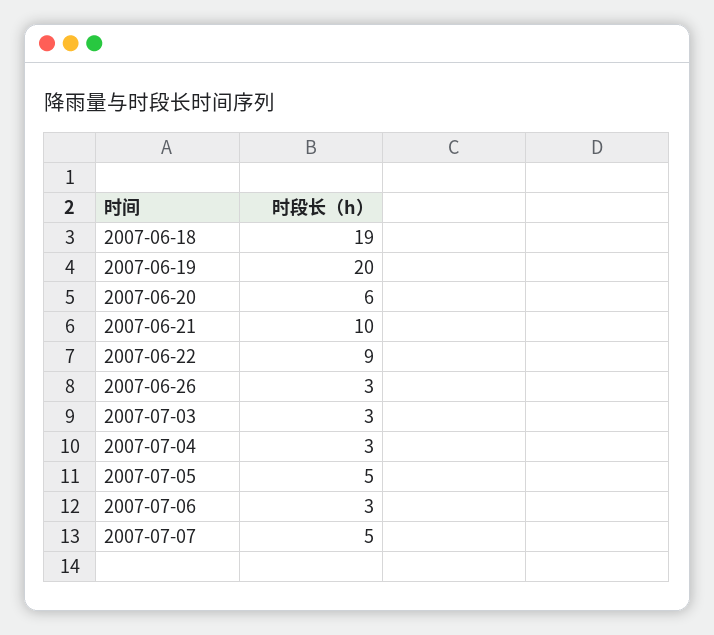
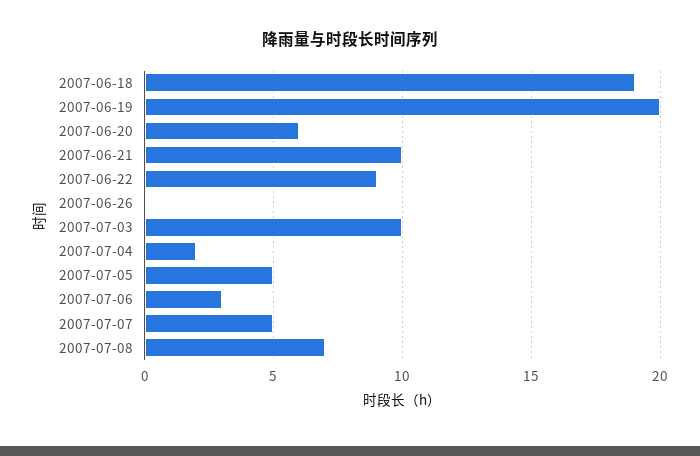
2007-06-26: 3 -> 0
2007-07-03: 3 -> 10
2007-07-04: 3 -> 2
2007-07-08: none -> 7

